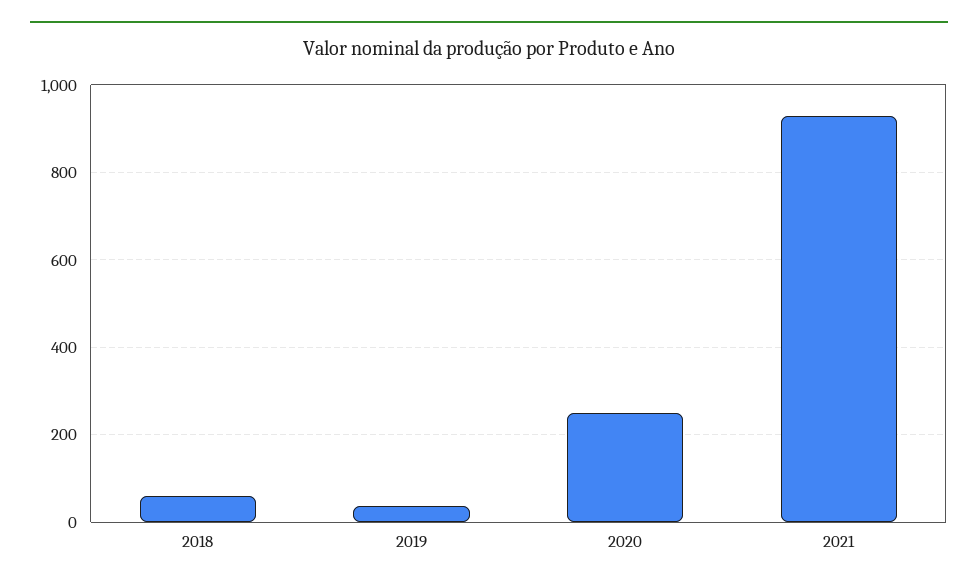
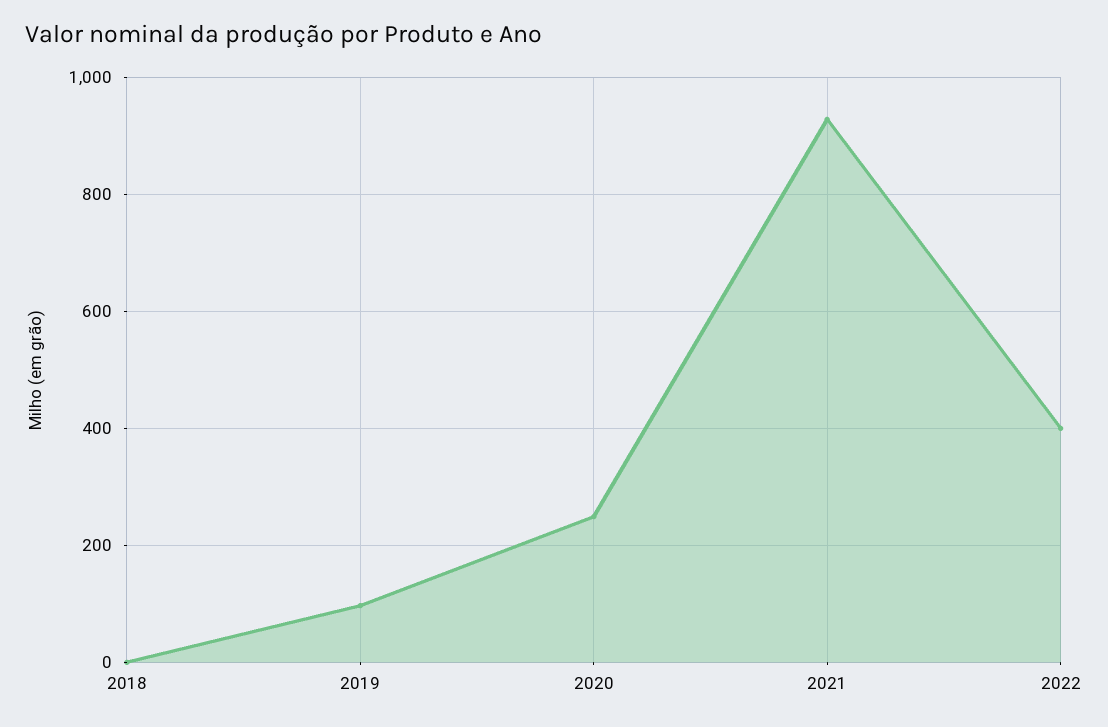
2018: 60 -> 0
2019: 40 -> 100
2022: none -> 400

